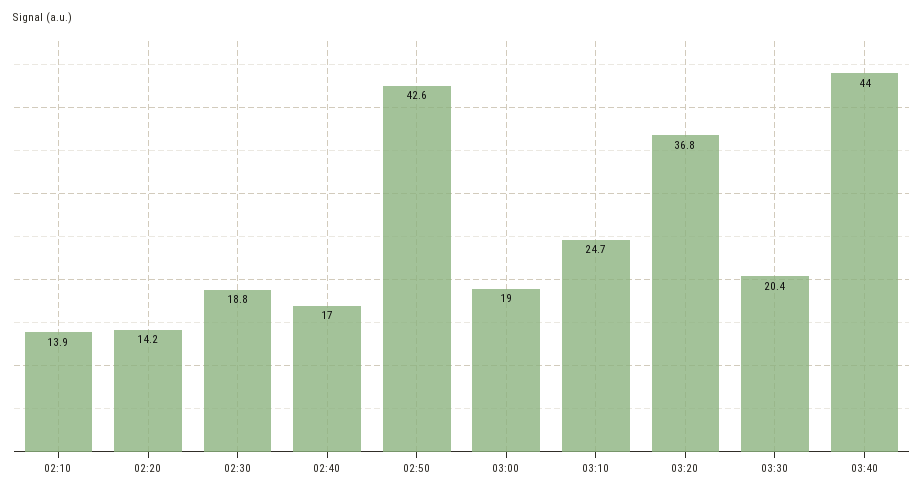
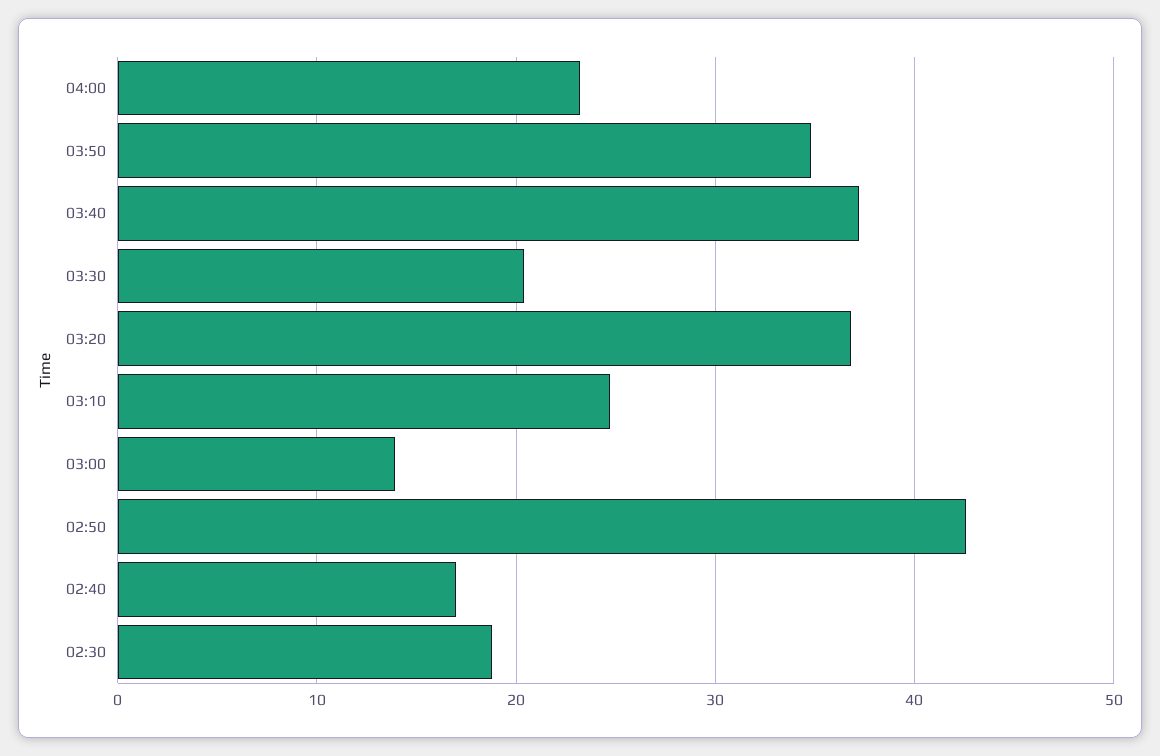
02:10: 13.9 -> none
02:20: 14.2 -> none
03:00: 19 -> 14
03:40: 44 -> 37
04:00: none -> 23
03:50: none -> 35

